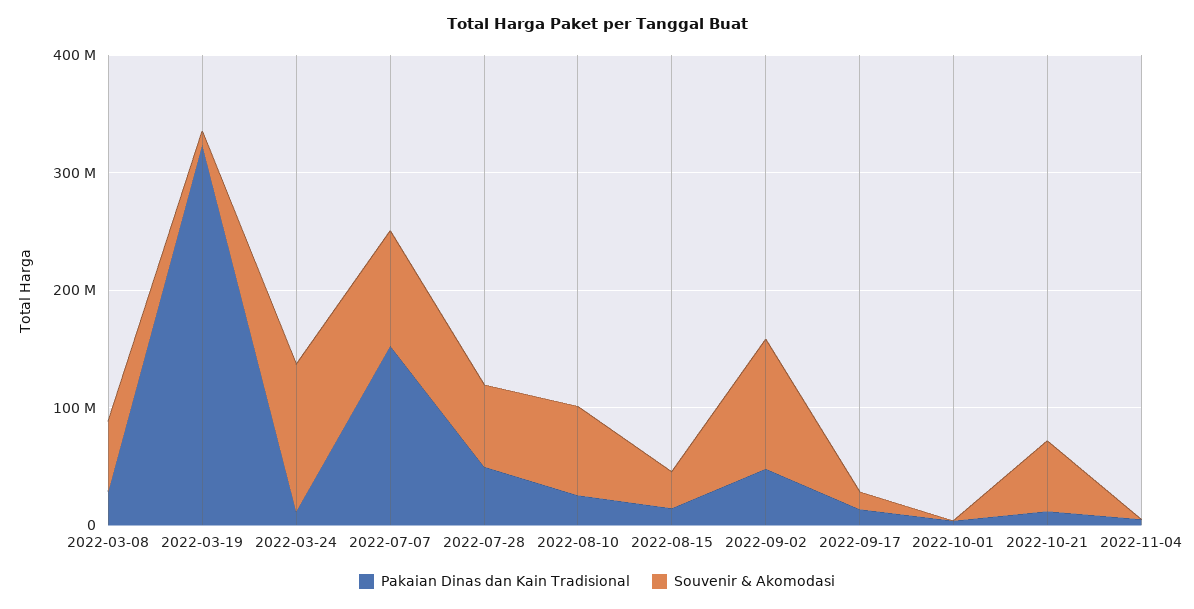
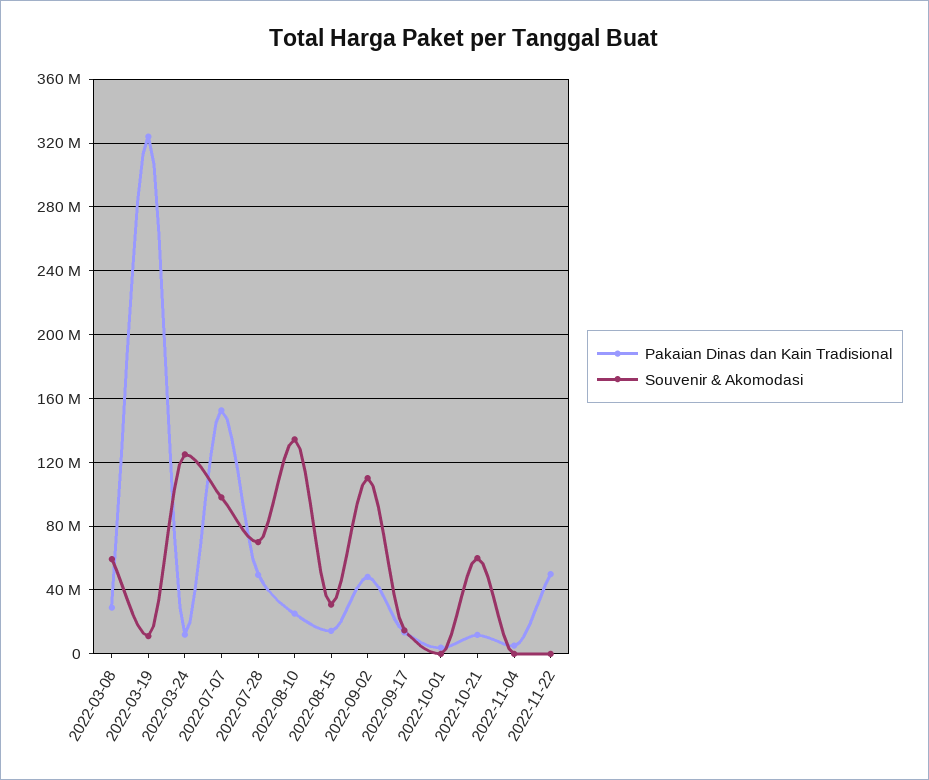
Souvenir & Akomodasi, 2022-08-10: 80000000 -> 135000000
Pakaian Dinas dan Kain Tradisional, 2022-11-22: none -> 50000000
Souvenir & Akomodasi, 2022-11-22: none -> 0

